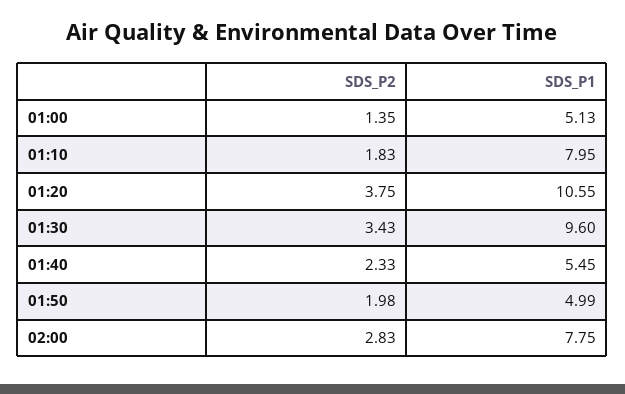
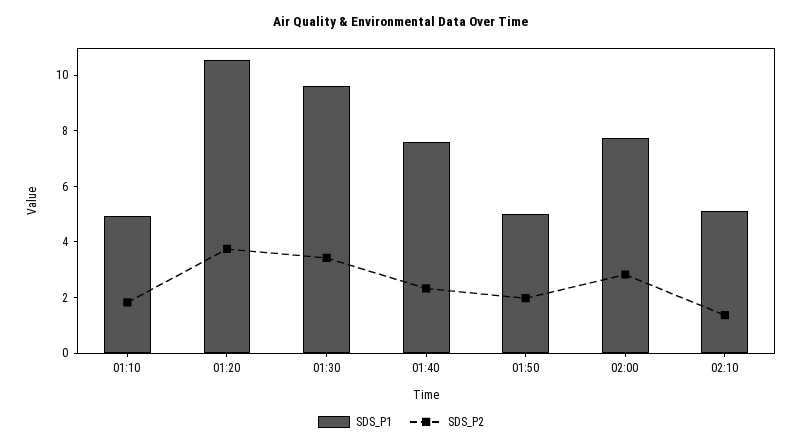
SDS_P2, 01:00: 1.35 -> none
SDS_P1, 01:00: 5.13 -> none
SDS_P1, 01:10: 7.95 -> 5
SDS_P1, 01:40: 5.45 -> 7.5
SDS_P1, 02:10: none -> 5
SDS_P2, 02:10: none -> 1.5

